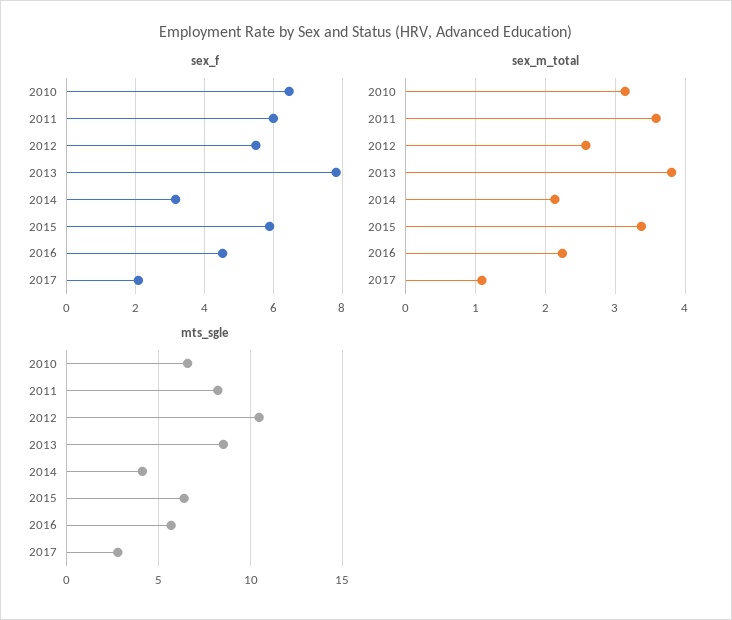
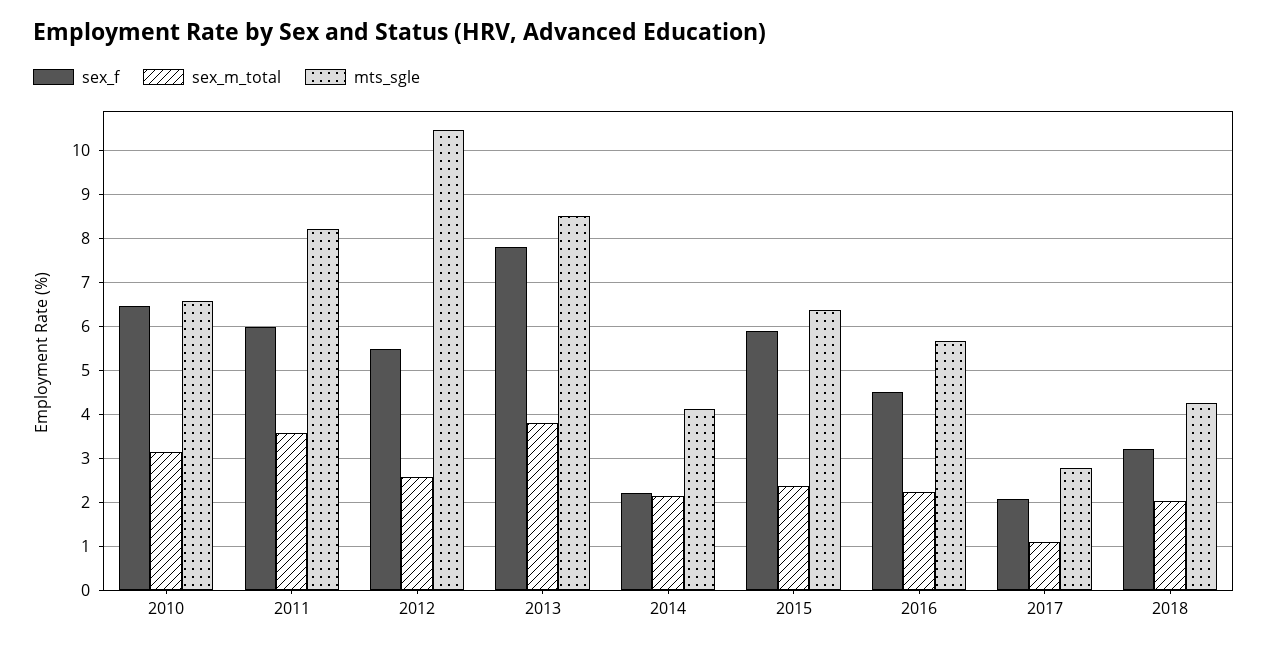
sex_f, 2014: 3.2 -> 2.2
sex_m_total, 2015: 3.4 -> 2.4
sex_f, 2018: none -> 3.2
sex_m_total, 2018: none -> 2
mts_sgle, 2018: none -> 4.2

